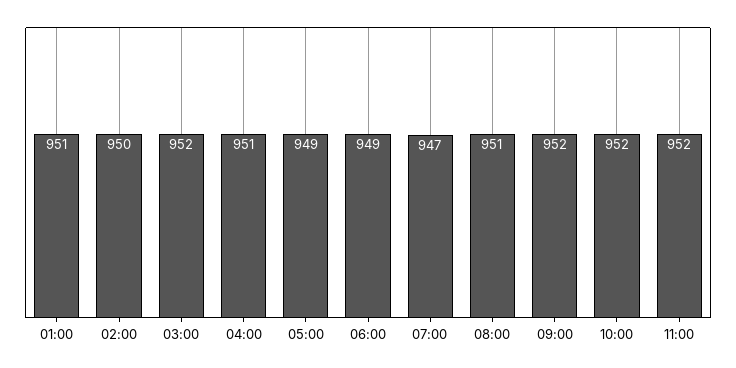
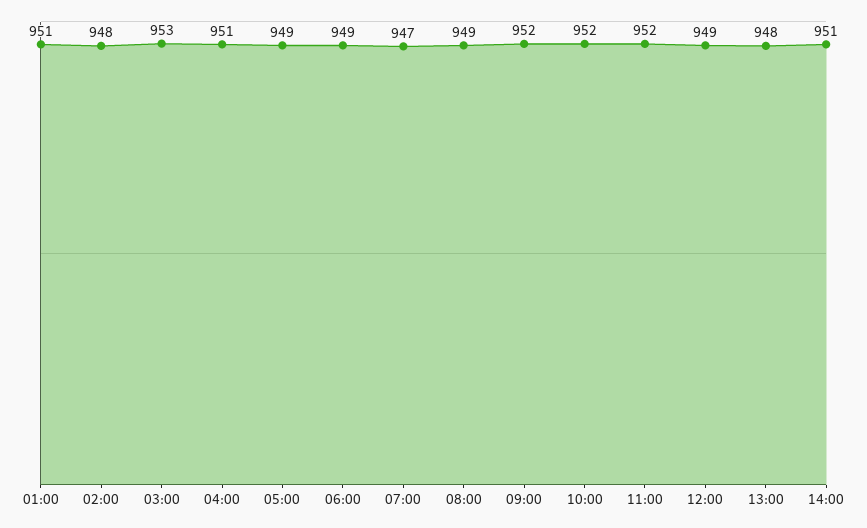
02:00: 950 -> 948
03:00: 952 -> 953
08:00: 951 -> 949
12:00: none -> 949
13:00: none -> 948
14:00: none -> 951

